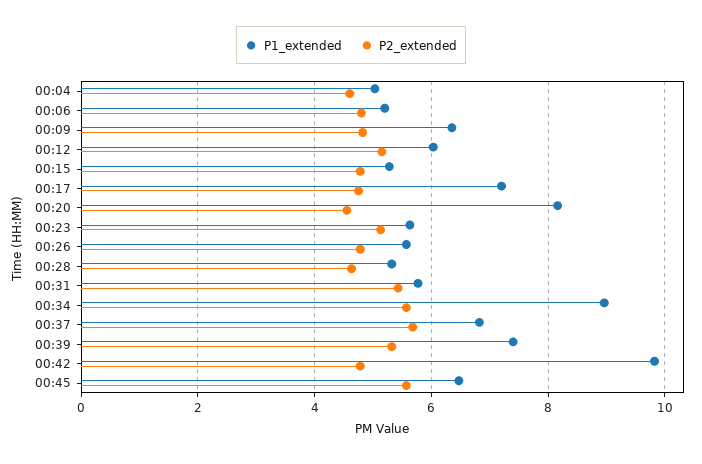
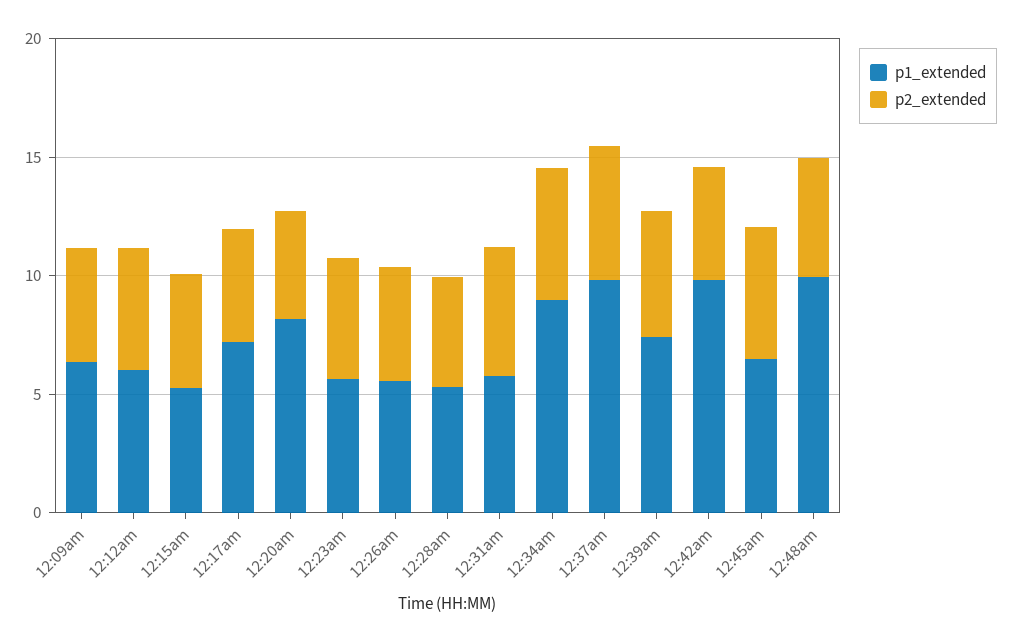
P1_extended, 00:04: 5 -> none
P2_extended, 00:04: 4.6 -> none
P1_extended, 00:06: 5.2 -> none
P2_extended, 00:06: 4.8 -> none
P1_extended, 00:37: 6.8 -> 10
P1_extended, 12:48am: none -> 10
P2_extended, 12:48am: none -> 5

